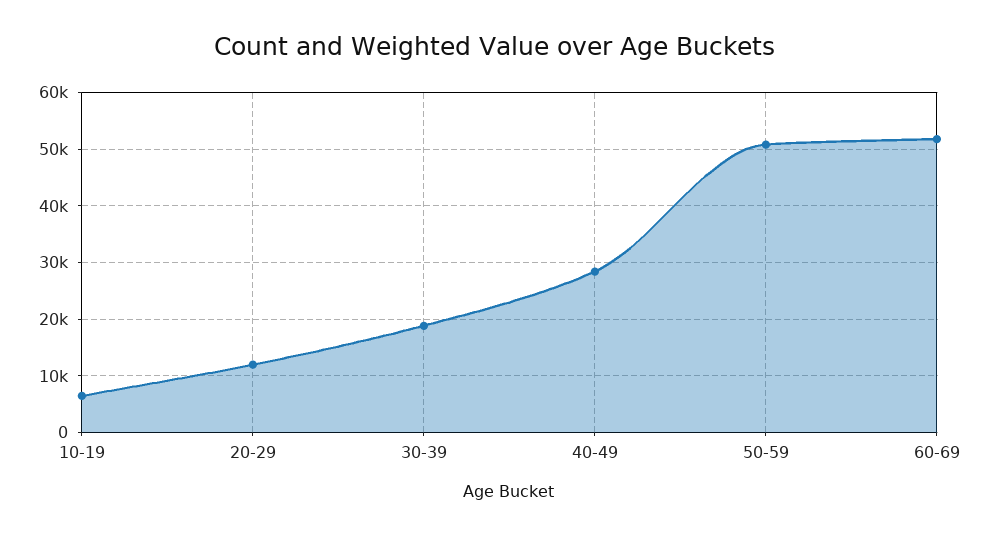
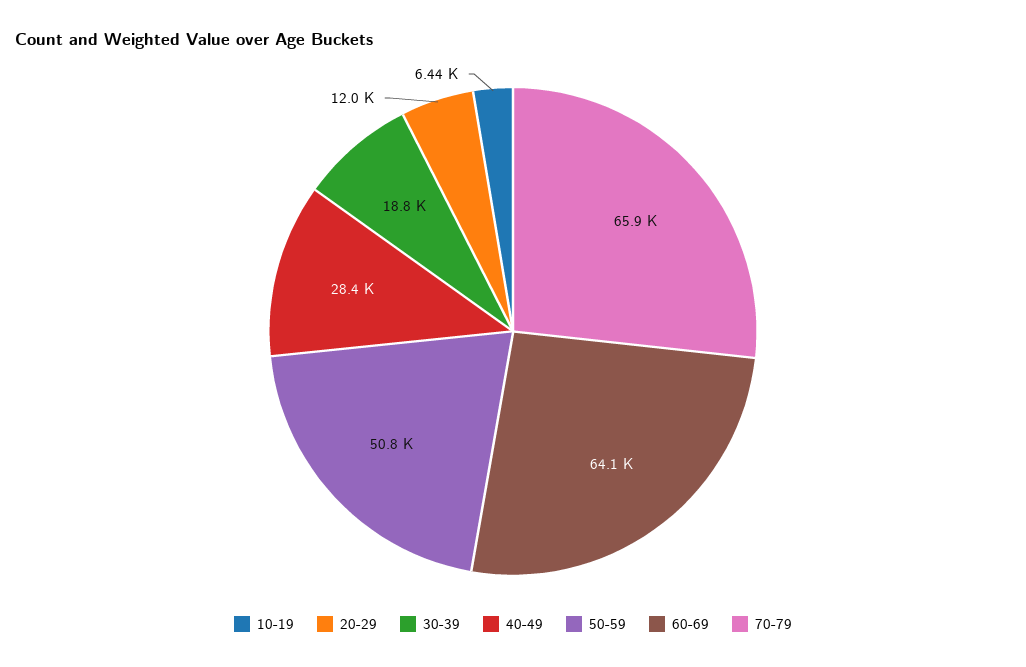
60-69: 52000 -> 64100
70-79: none -> 65900

